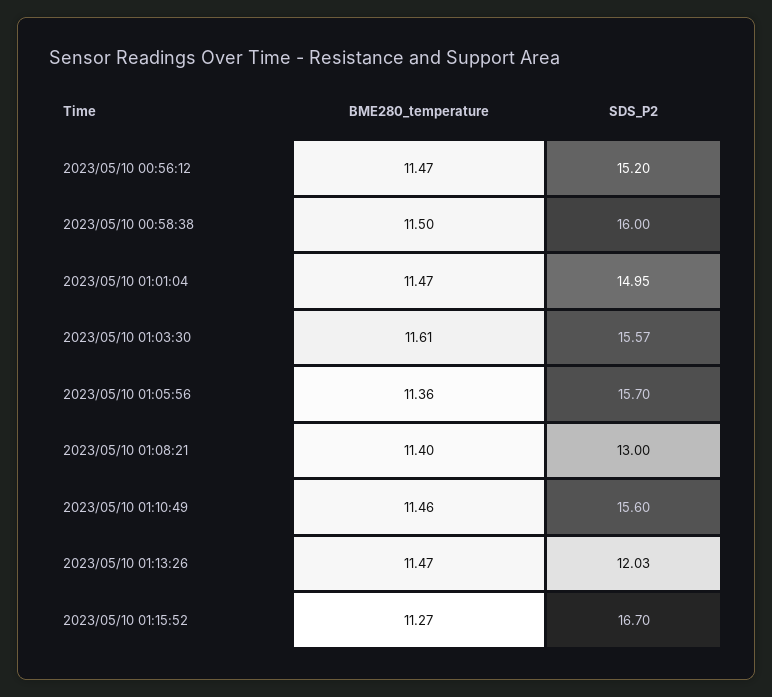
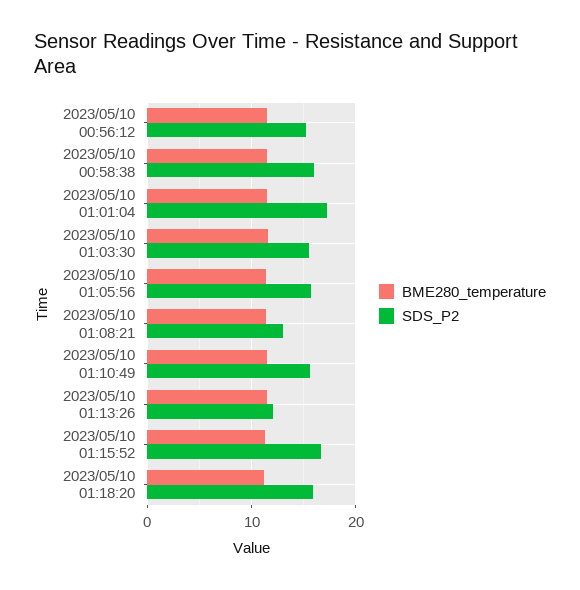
SDS_P2, 2023/05/10 01:01:04: 14.95 -> 17
BME280_temperature, 2023/05/10 01:18:20: none -> 11
SDS_P2, 2023/05/10 01:18:20: none -> 16

